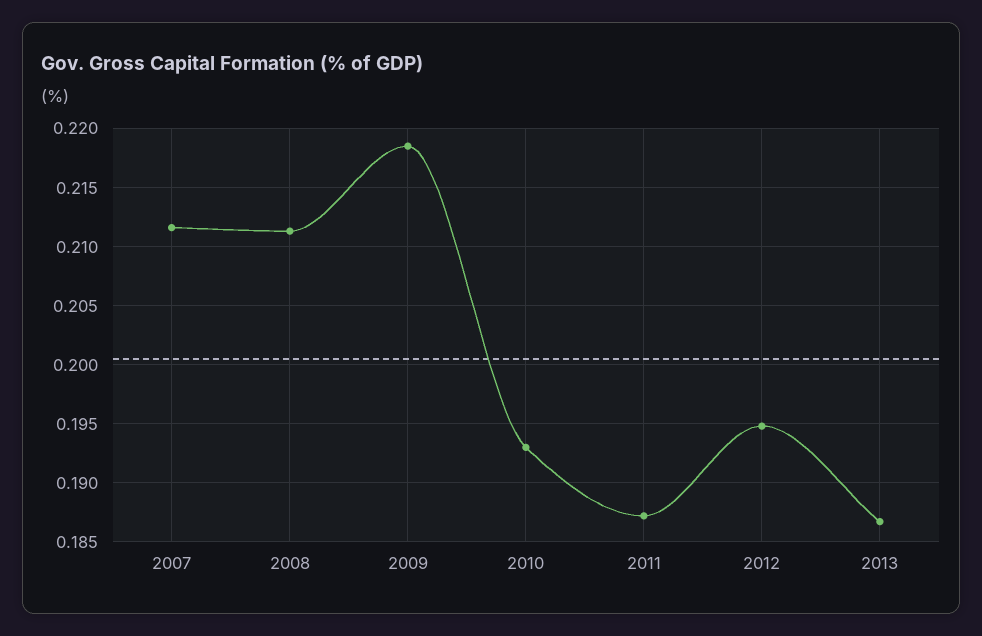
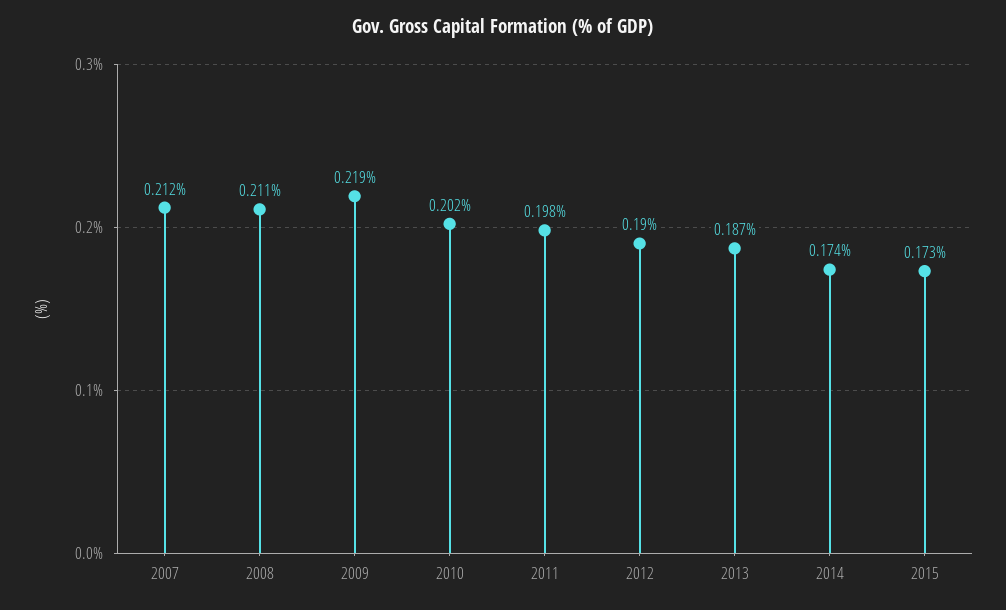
2010: 0.193 -> 0.202
2011: 0.187 -> 0.198
2012: 0.195 -> 0.19
2014: none -> 0.174
2015: none -> 0.173

